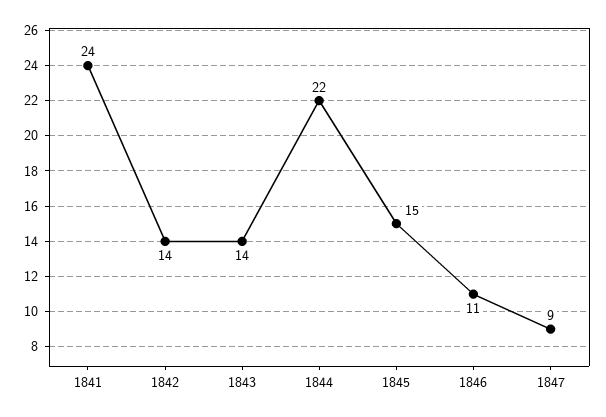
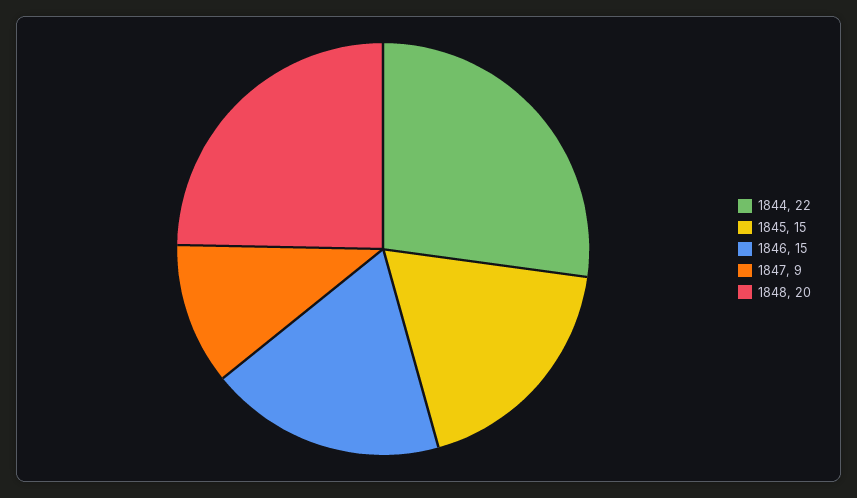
1841: 24 -> none
1842: 14 -> none
1843: 14 -> none
1846: 11 -> 15
1848: none -> 20

